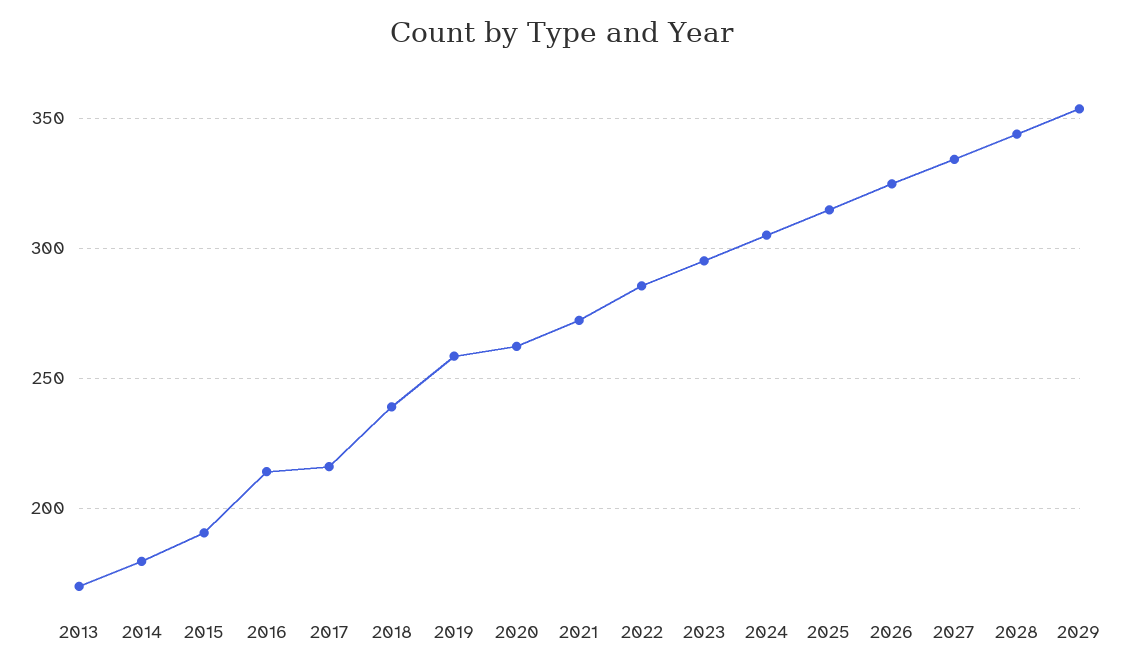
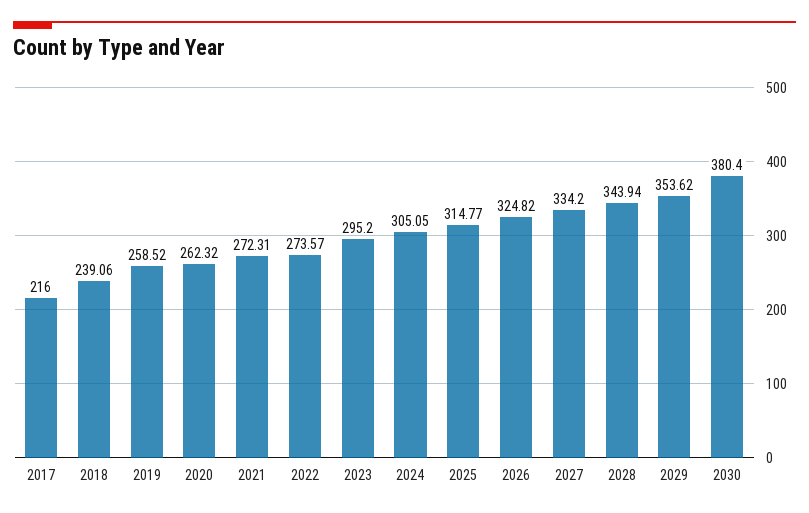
2013: 170 -> none
2014: 180 -> none
2015: 190 -> none
2016: 215 -> none
2022: 285 -> 273.57
2030: none -> 380.4

